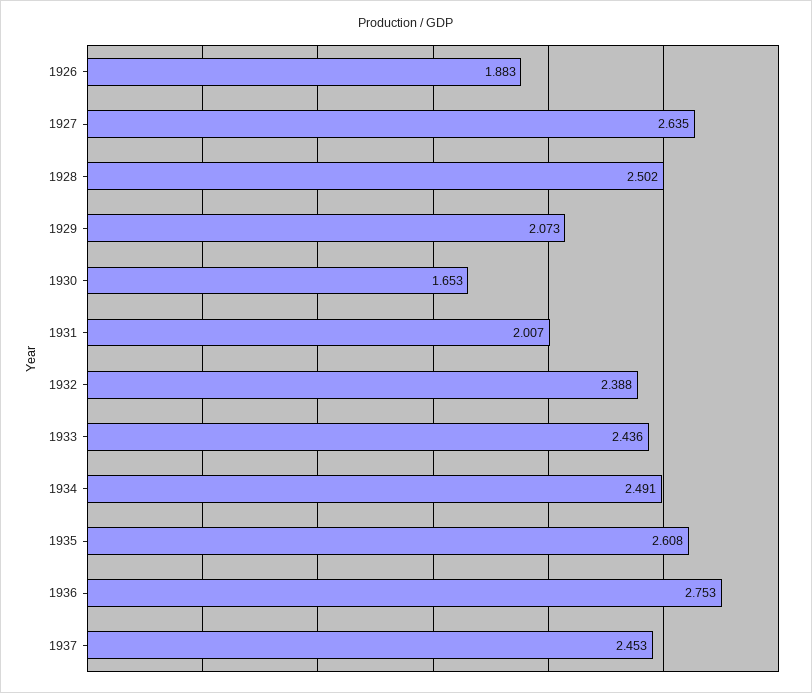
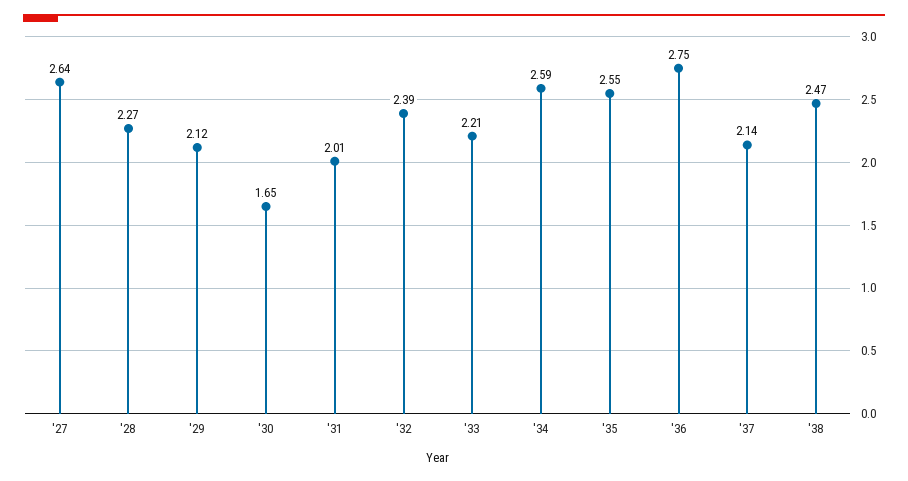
1926: 1.883 -> none
1928: 2.502 -> 2.27
1929: 2.073 -> 2.12
1933: 2.436 -> 2.21
1934: 2.491 -> 2.59
1935: 2.608 -> 2.55
1937: 2.453 -> 2.14
'38: none -> 2.47

